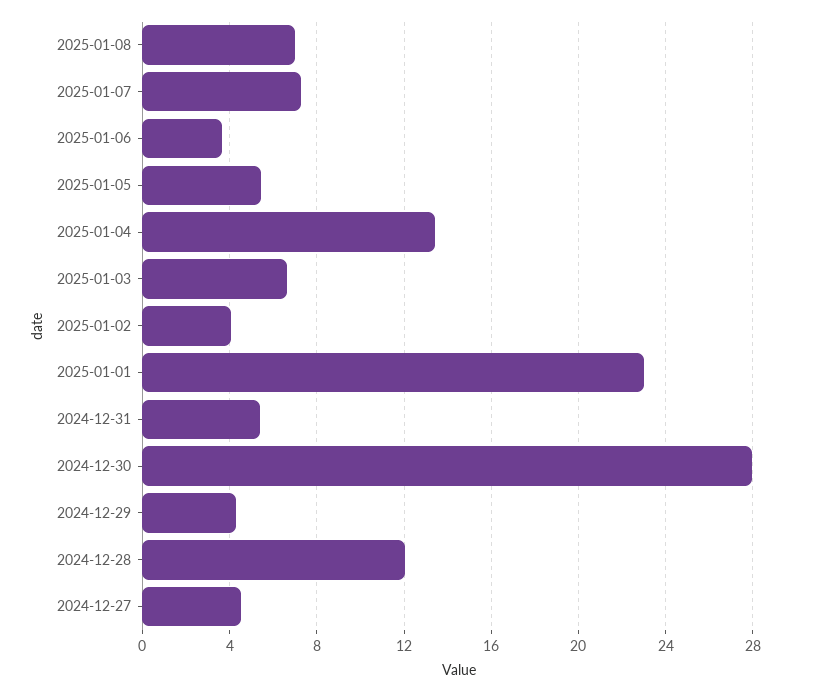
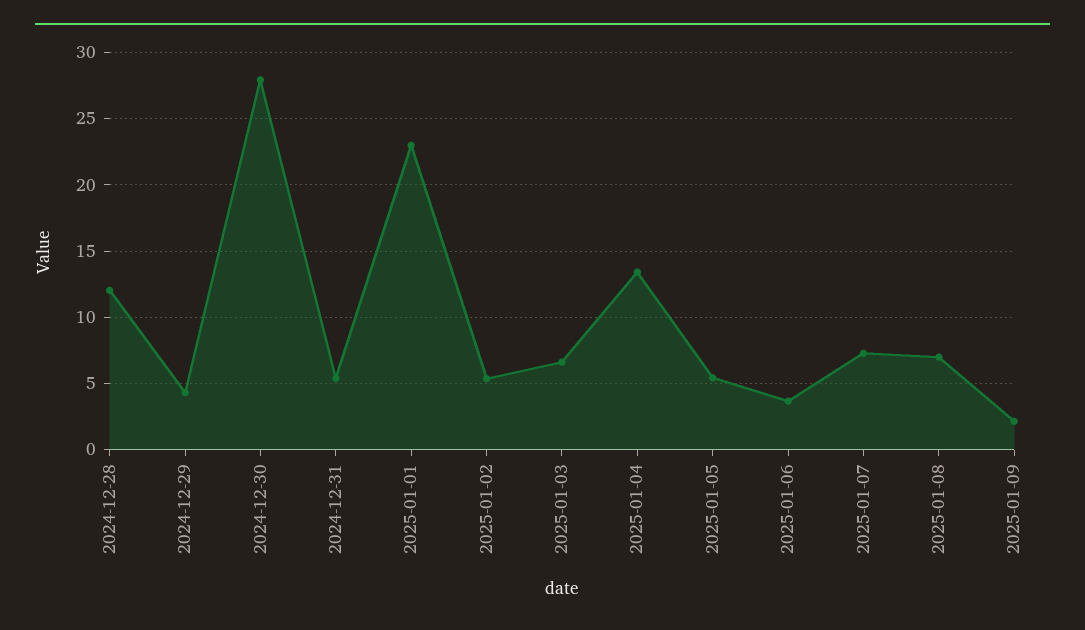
2025-01-02: 4 -> 5.5
2024-12-27: 4.5 -> none
2025-01-09: none -> 2

